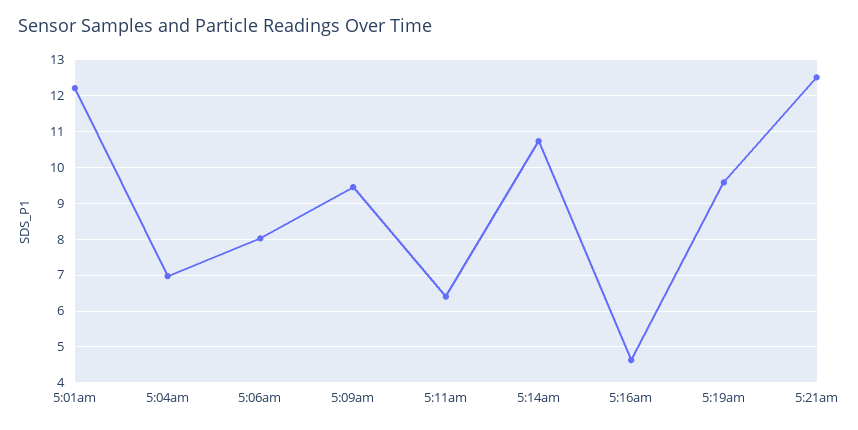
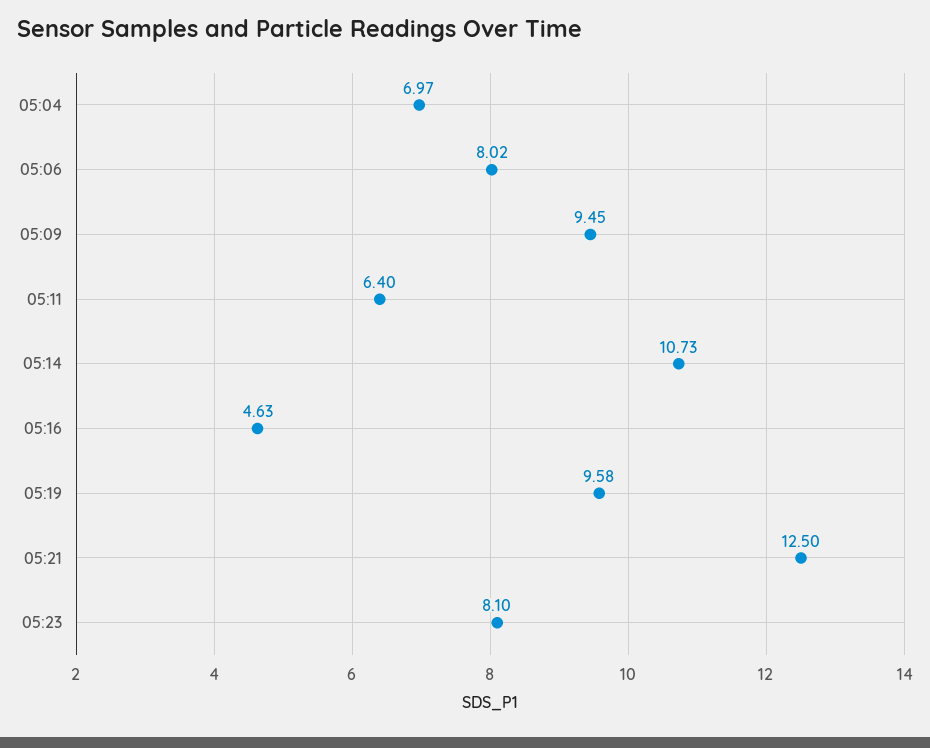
5:01am: 12.2 -> none
05:23: none -> 8.1

